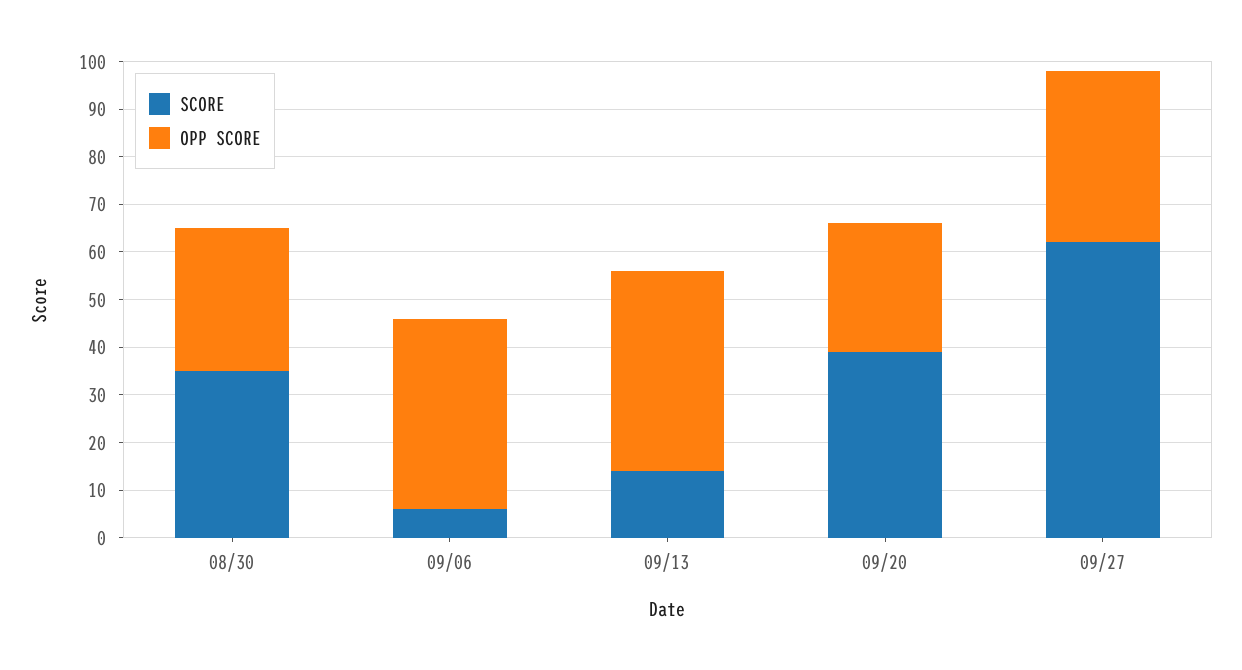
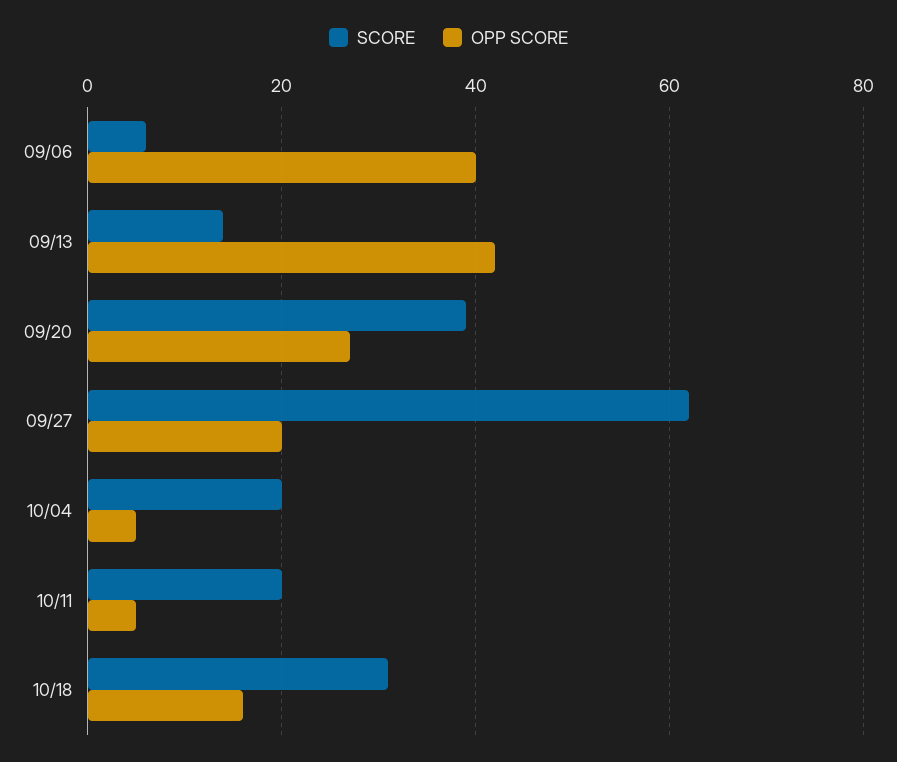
SCORE, 08/30: 35 -> none
OPP SCORE, 08/30: 30 -> none
OPP SCORE, 09/27: 35 -> 20
SCORE, 10/04: none -> 20
OPP SCORE, 10/04: none -> 5
SCORE, 10/11: none -> 20
OPP SCORE, 10/11: none -> 5
SCORE, 10/18: none -> 30
OPP SCORE, 10/18: none -> 15

